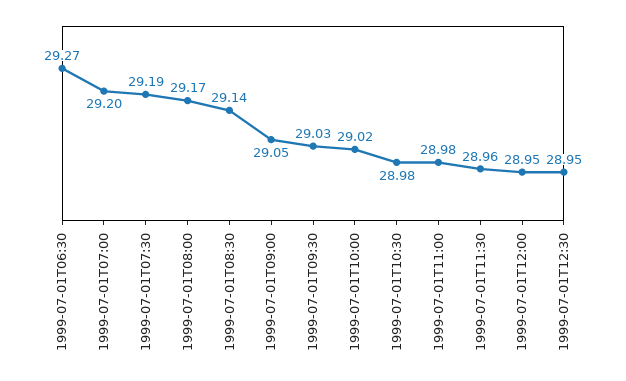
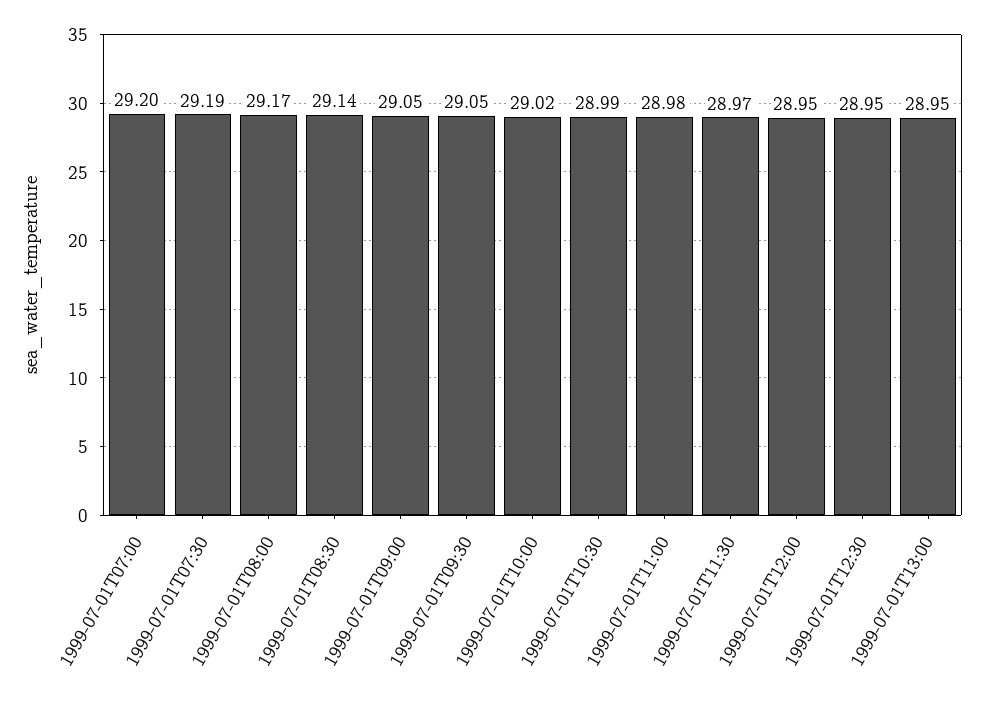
1999-07-01T06:30: 29.27 -> none
1999-07-01T09:30: 29.03 -> 29.05
1999-07-01T10:30: 28.98 -> 28.99
1999-07-01T11:30: 28.96 -> 28.97
1999-07-01T13:00: none -> 28.95

